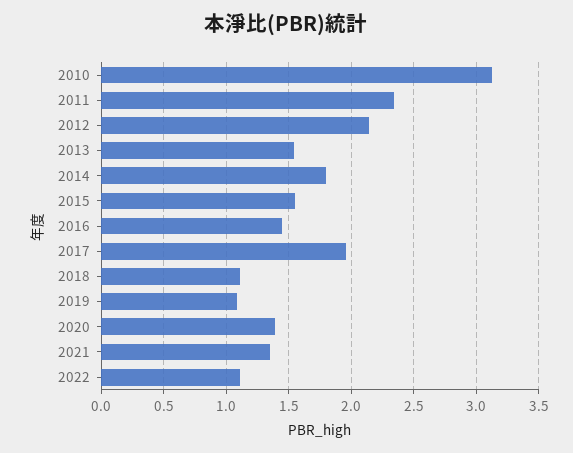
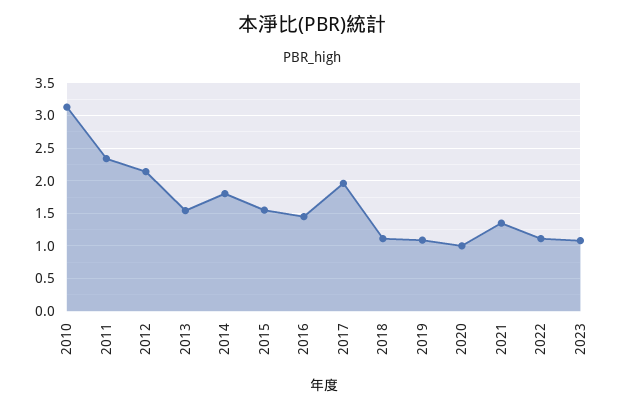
2020: 1.4 -> 1
2023: none -> 1.1

